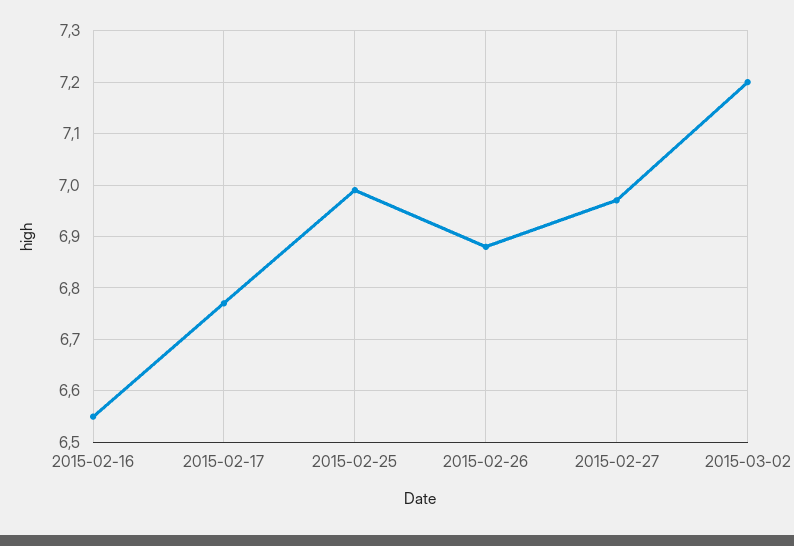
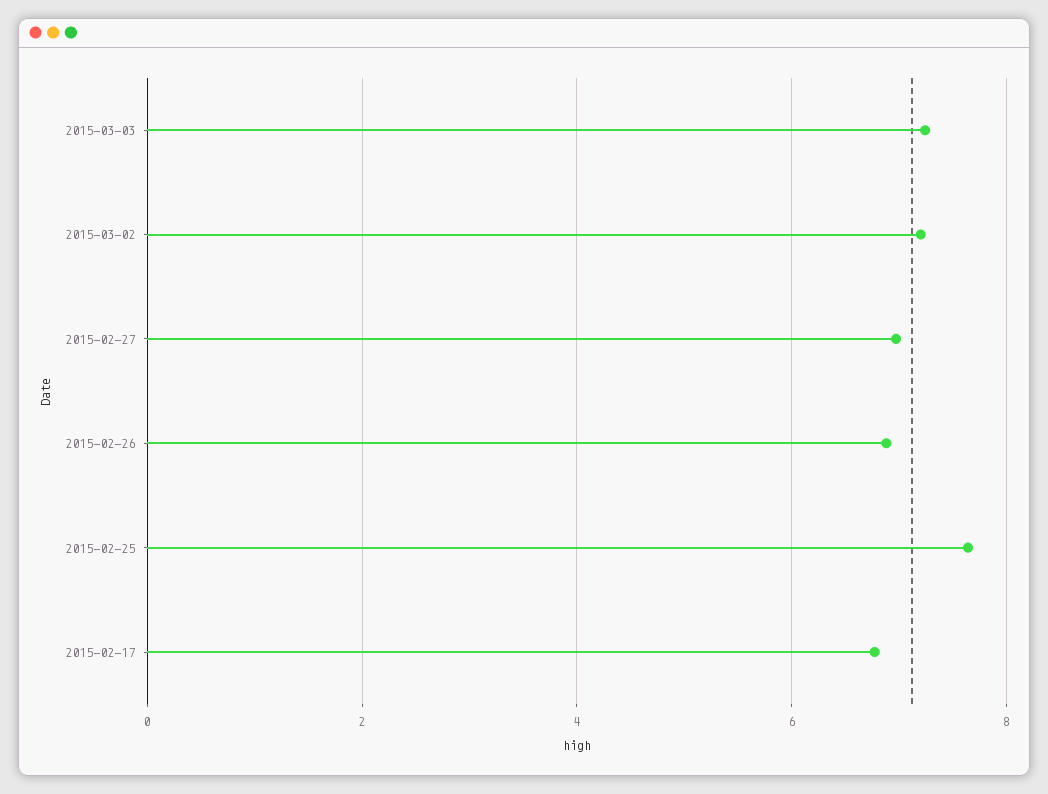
2015-02-16: 6.55 -> none
2015-02-25: 7 -> 7.6
2015-03-03: none -> 7.2

